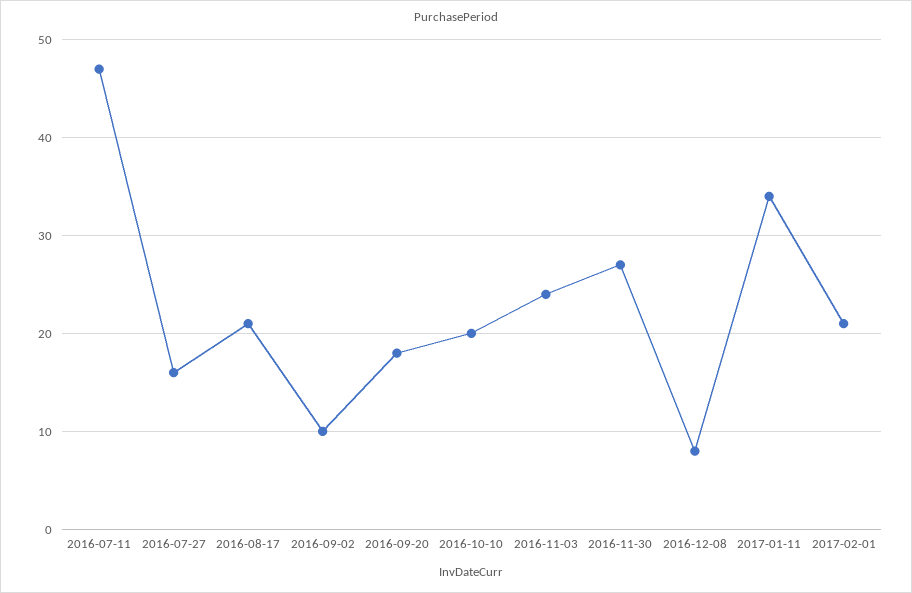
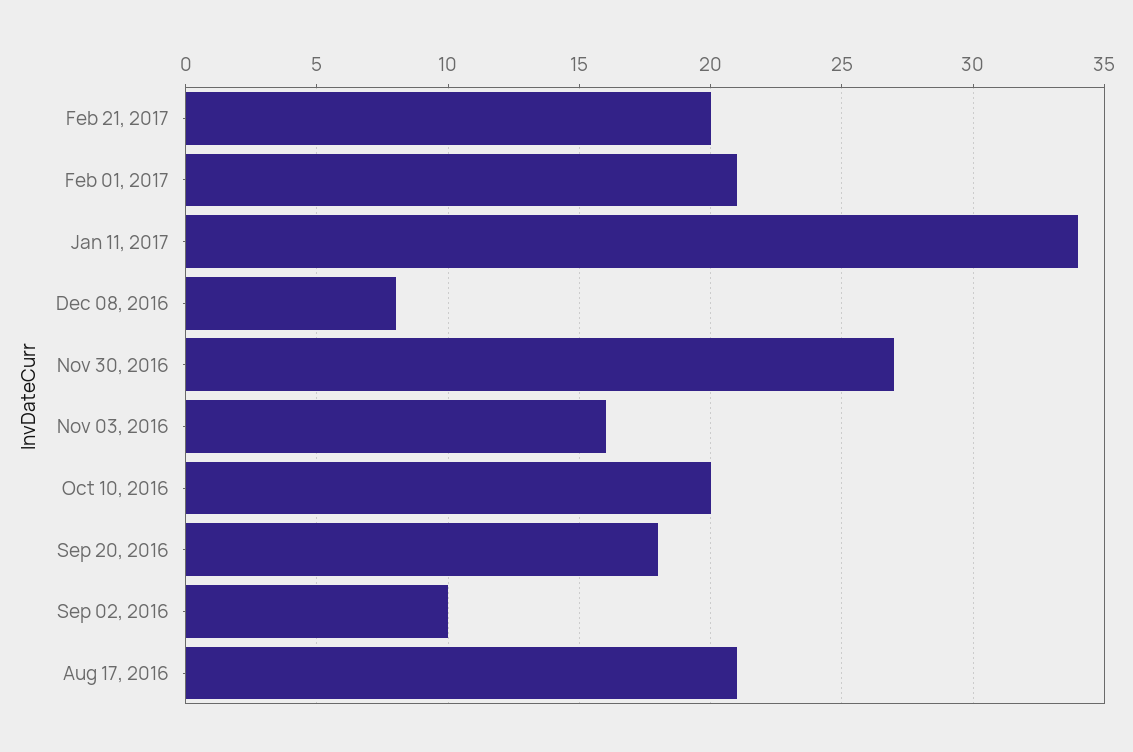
2016-07-11: 47 -> none
2016-07-27: 16 -> none
2016-11-03: 24 -> 16
Feb 21, 2017: none -> 20

